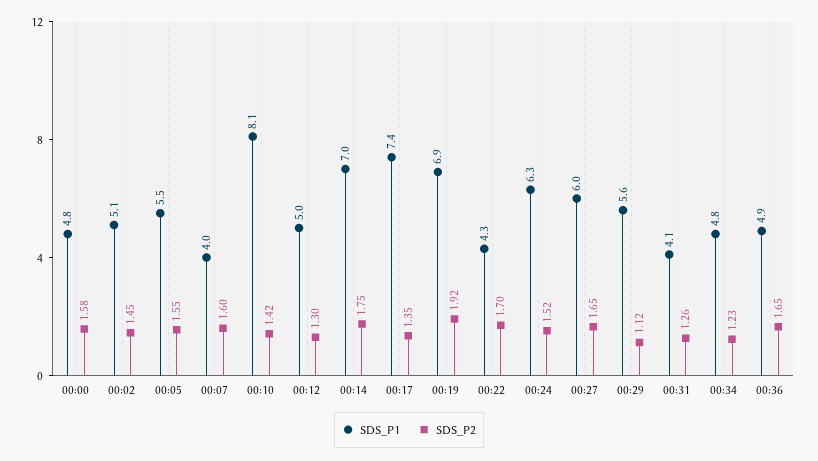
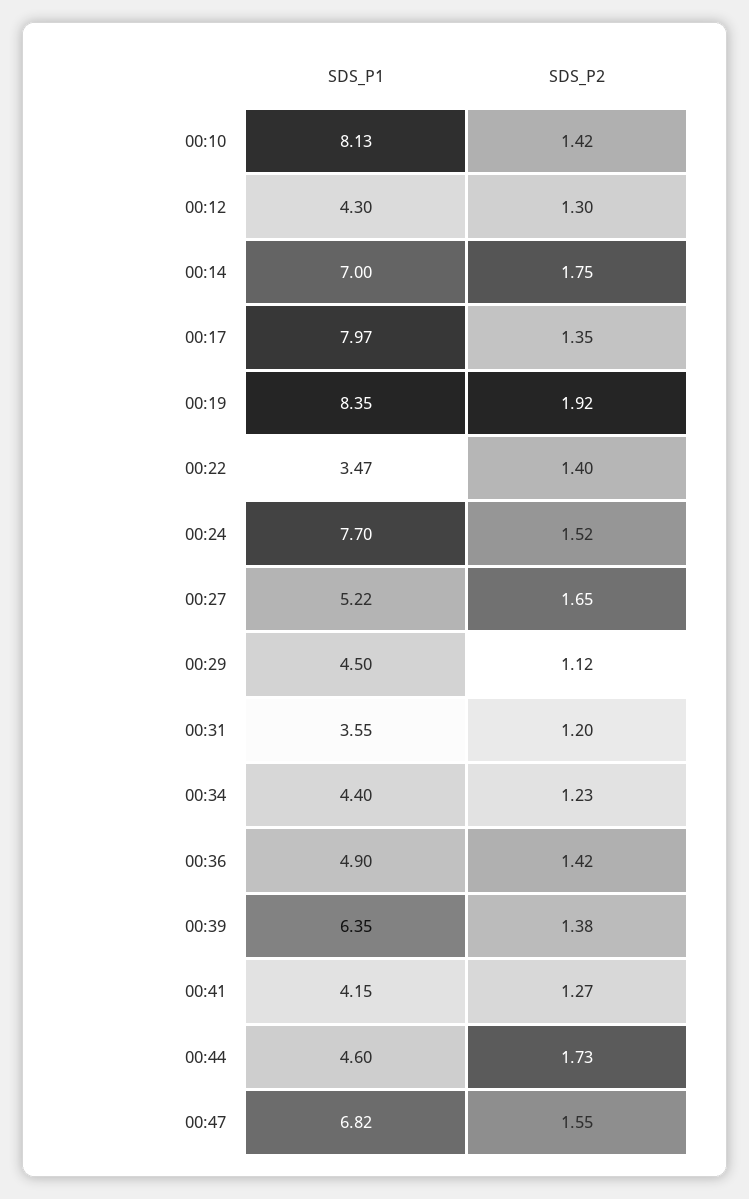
SDS_P1, 00:00: 4.8 -> none
SDS_P2, 00:00: 1.58 -> none
SDS_P1, 00:02: 5.1 -> none
SDS_P2, 00:02: 1.45 -> none
SDS_P1, 00:05: 5.5 -> none
SDS_P2, 00:05: 1.55 -> none
SDS_P1, 00:07: 4 -> none
SDS_P2, 00:07: 1.6 -> none
SDS_P1, 00:12: 5 -> 4.3
SDS_P1, 00:17: 7.4 -> 7.97
SDS_P1, 00:19: 6.9 -> 8.35
SDS_P1, 00:22: 4.3 -> 3.47
SDS_P2, 00:22: 1.7 -> 1.4
SDS_P1, 00:24: 6.3 -> 7.7
SDS_P1, 00:27: 6 -> 5.22
SDS_P1, 00:29: 5.6 -> 4.5
SDS_P1, 00:31: 4.1 -> 3.55
SDS_P2, 00:31: 1.26 -> 1.2
SDS_P1, 00:34: 4.8 -> 4.4
SDS_P2, 00:36: 1.65 -> 1.42
SDS_P1, 00:39: none -> 6.35
SDS_P2, 00:39: none -> 1.38
SDS_P1, 00:41: none -> 4.15
SDS_P2, 00:41: none -> 1.27
SDS_P1, 00:44: none -> 4.6
SDS_P2, 00:44: none -> 1.73
SDS_P1, 00:47: none -> 6.82
SDS_P2, 00:47: none -> 1.55

